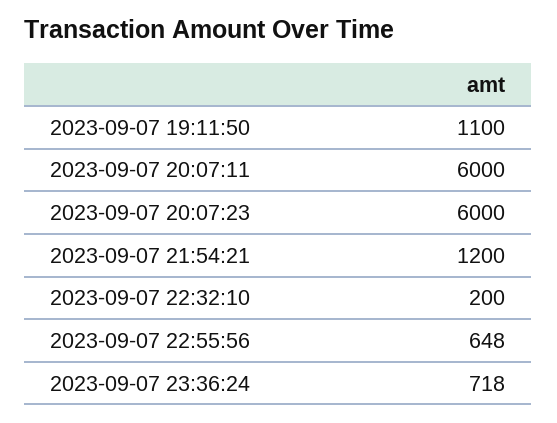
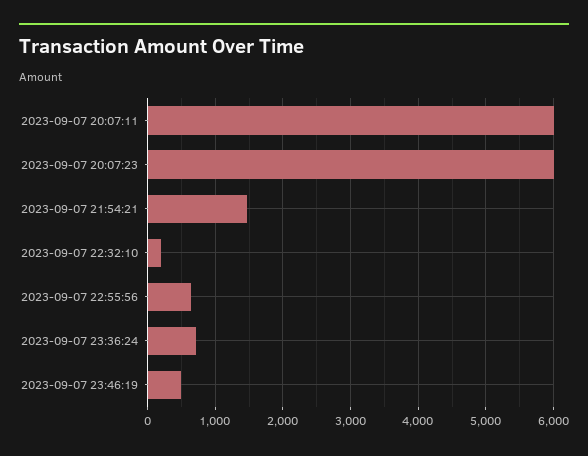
2023-09-07 19:11:50: 1100 -> none
2023-09-07 21:54:21: 1200 -> 1500
2023-09-07 23:46:19: none -> 500

